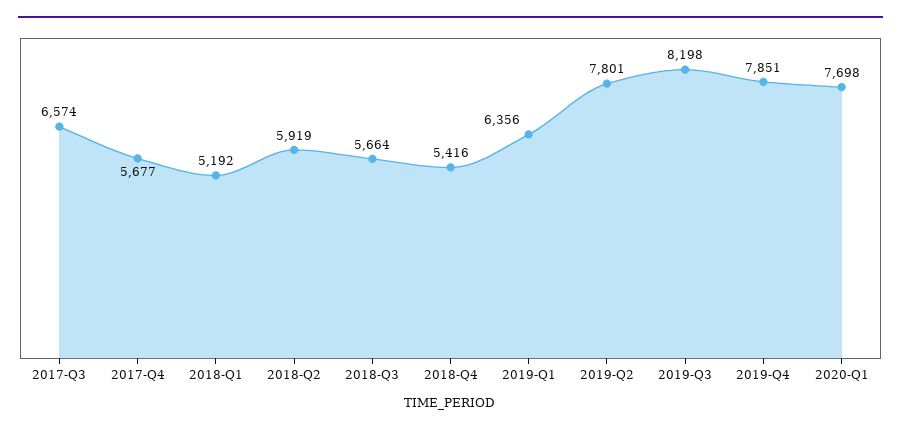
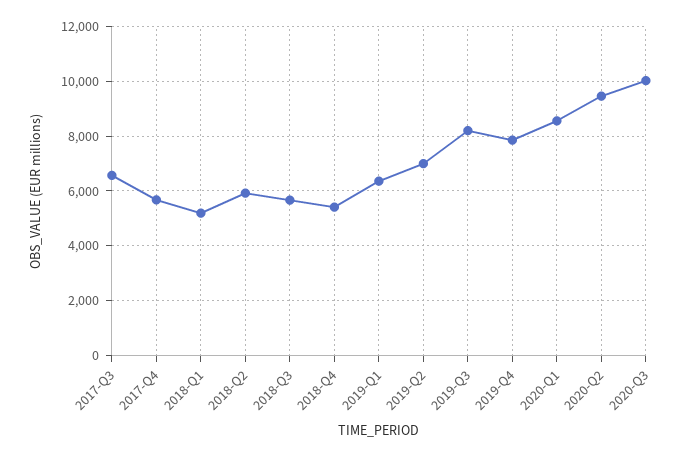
2019-Q2: 7801 -> 7000
2020-Q1: 7698 -> 8500
2020-Q2: none -> 9500
2020-Q3: none -> 10000

